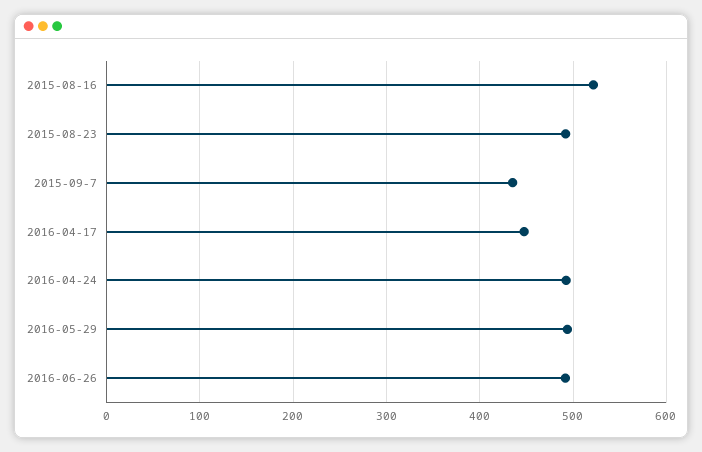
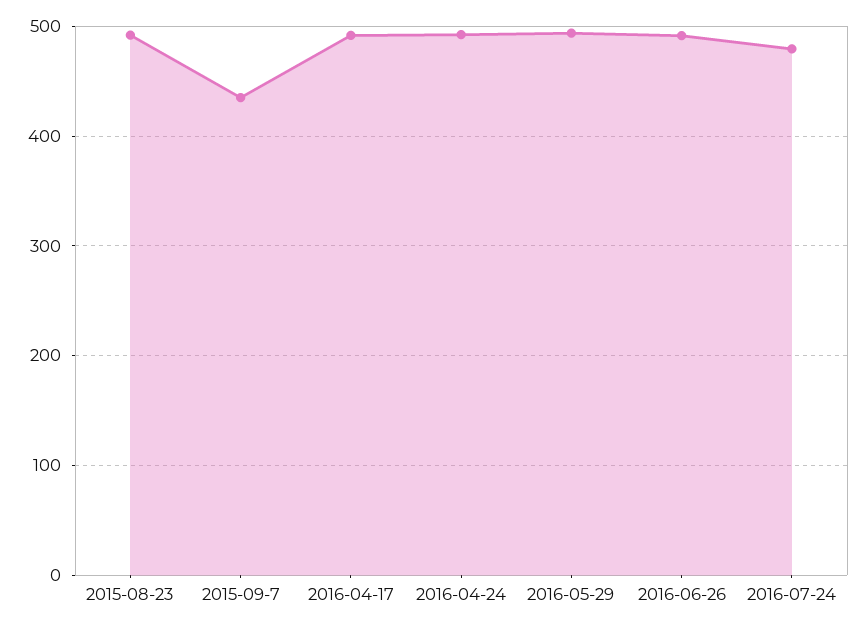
2015-08-16: 520 -> none
2016-04-17: 450 -> 490
2016-07-24: none -> 480

